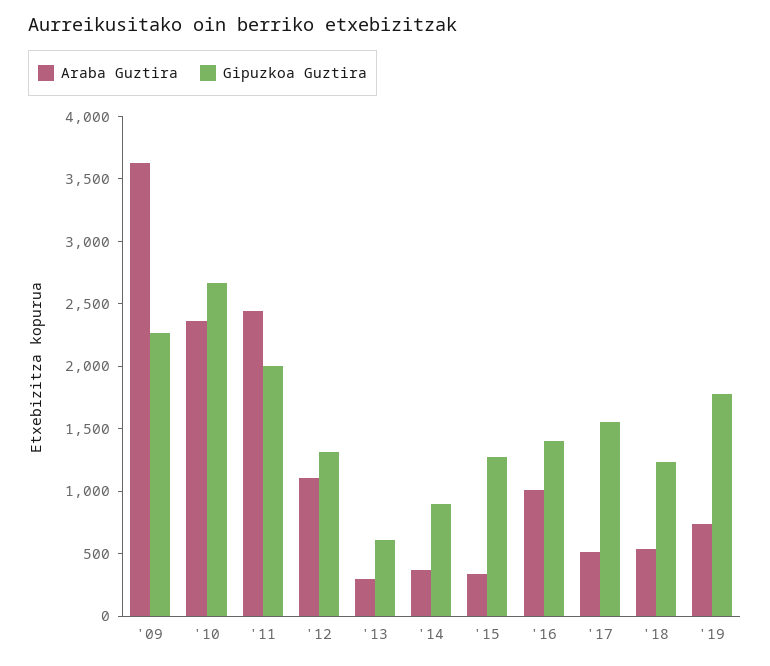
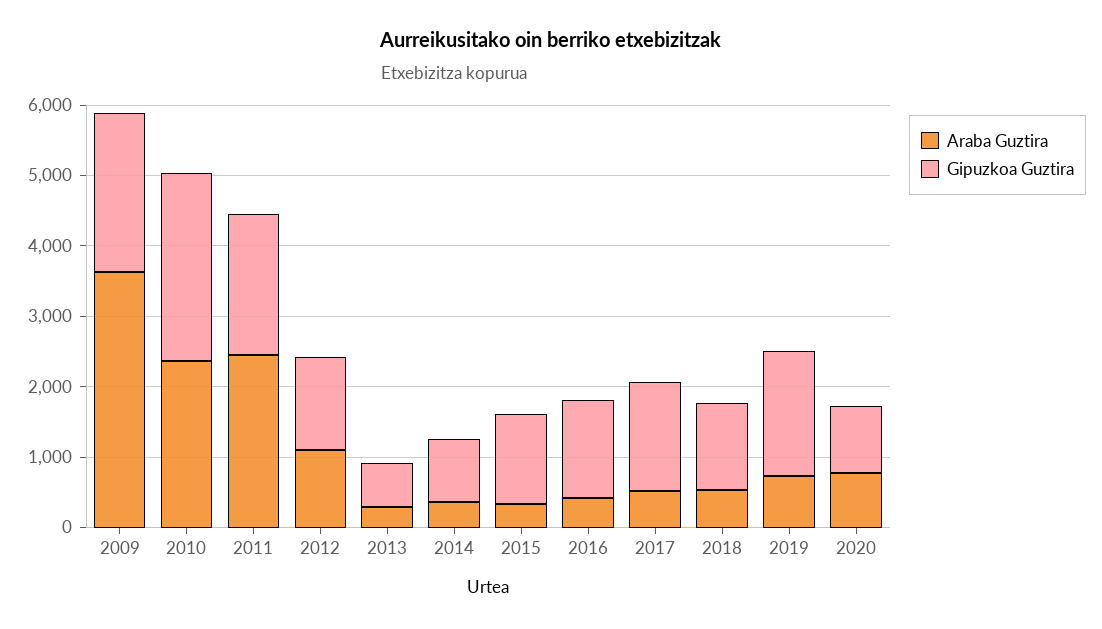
Araba Guztira, '16: 1000 -> 400
Araba Guztira, 2020: none -> 800
Gipuzkoa Guztira, 2020: none -> 1000

